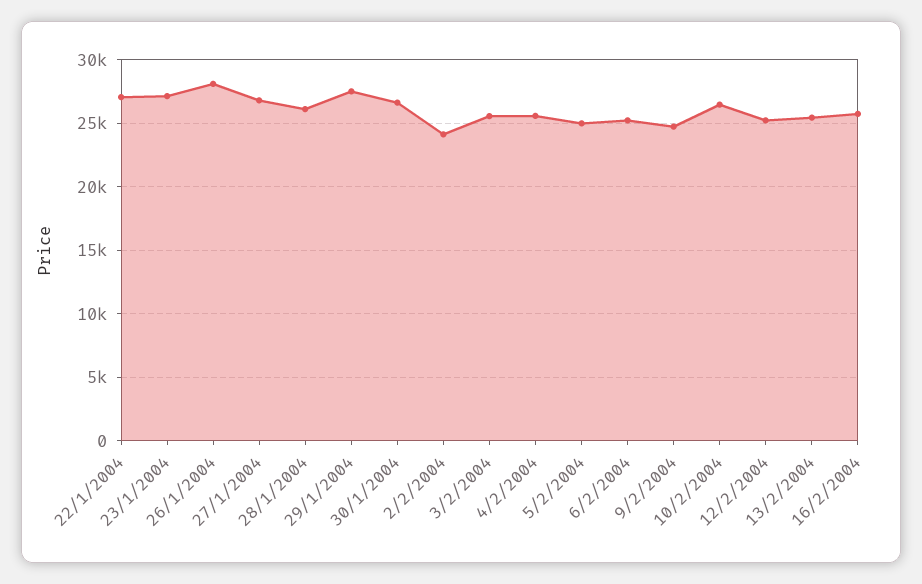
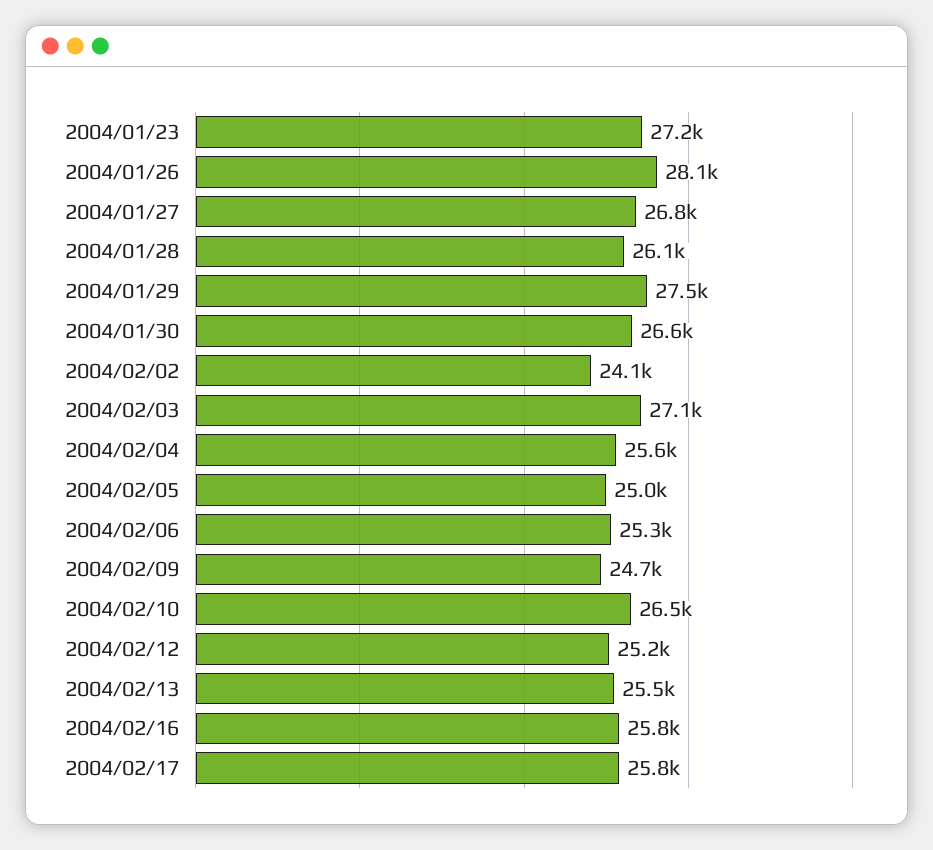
22/1/2004: 27000 -> none
3/2/2004: 25500 -> 27100
2004/02/17: none -> 25800

